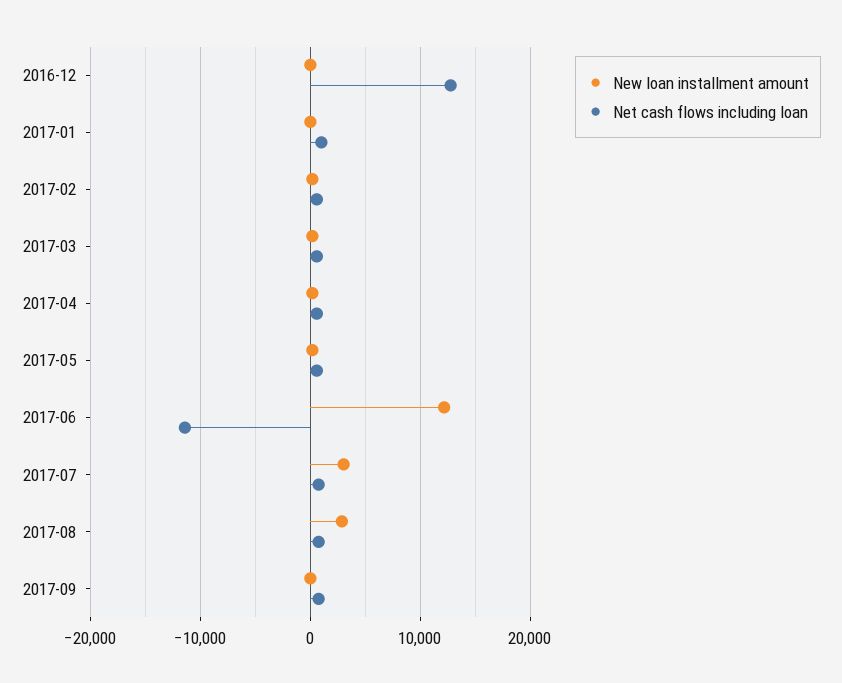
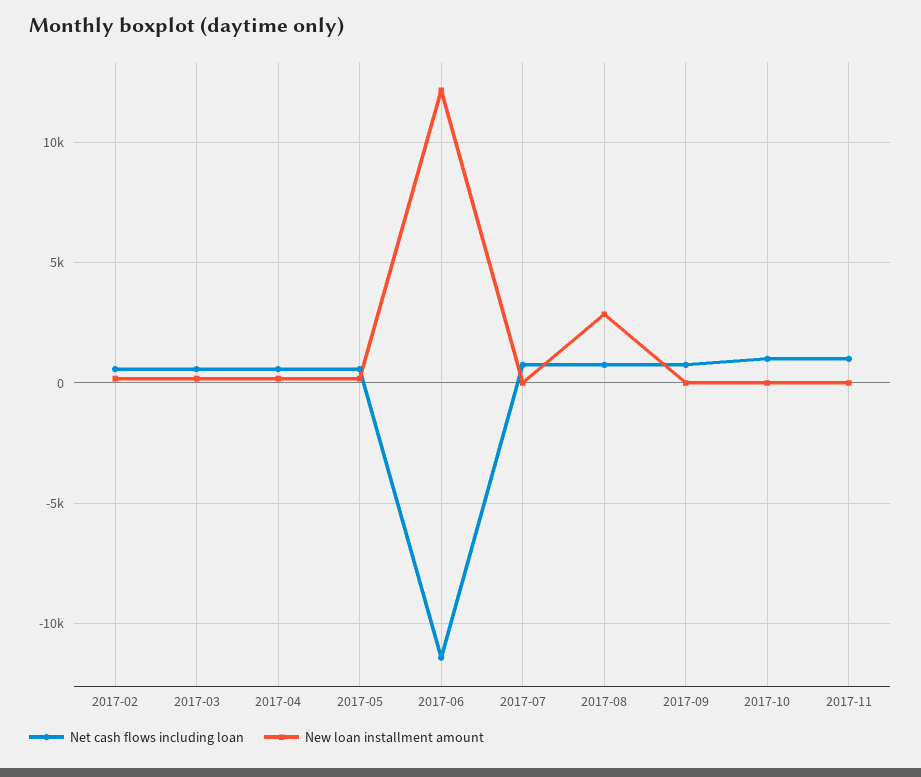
New loan installment amount, 2016-12: 0 -> none
Net cash flows including loan, 2016-12: 13000 -> none
New loan installment amount, 2017-01: 0 -> none
Net cash flows including loan, 2017-01: 1000 -> none
New loan installment amount, 2017-07: 3000 -> 0
Net cash flows including loan, 2017-10: none -> 1000
New loan installment amount, 2017-10: none -> 0
Net cash flows including loan, 2017-11: none -> 1000
New loan installment amount, 2017-11: none -> 0

